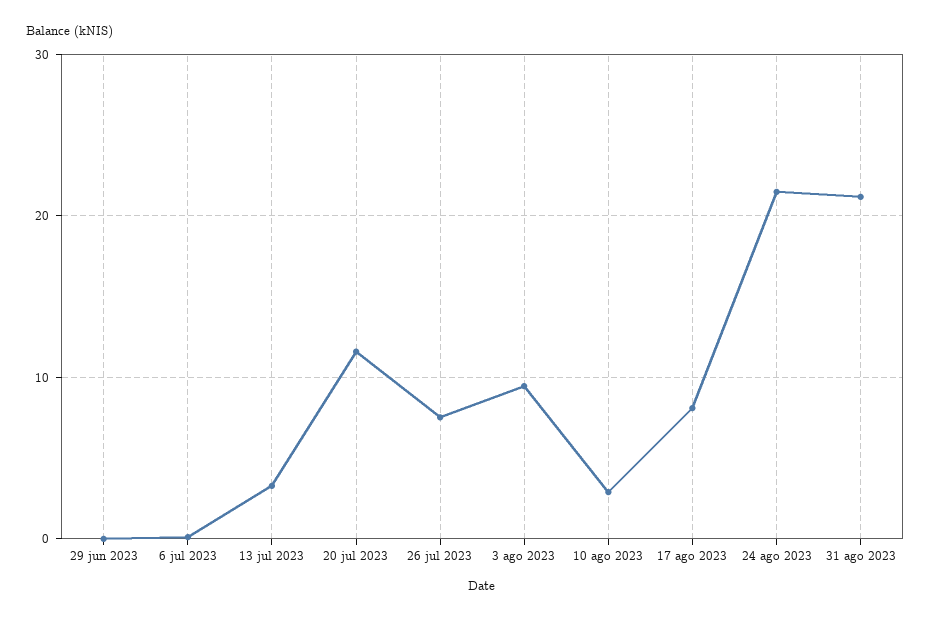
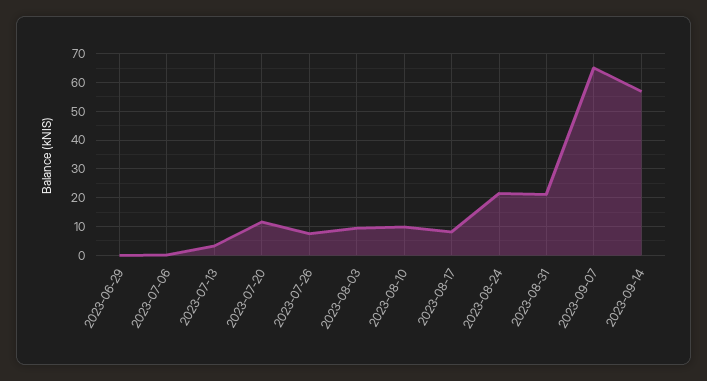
10 ago 2023: 3 -> 10
2023-09-07: none -> 65
2023-09-14: none -> 57.5

